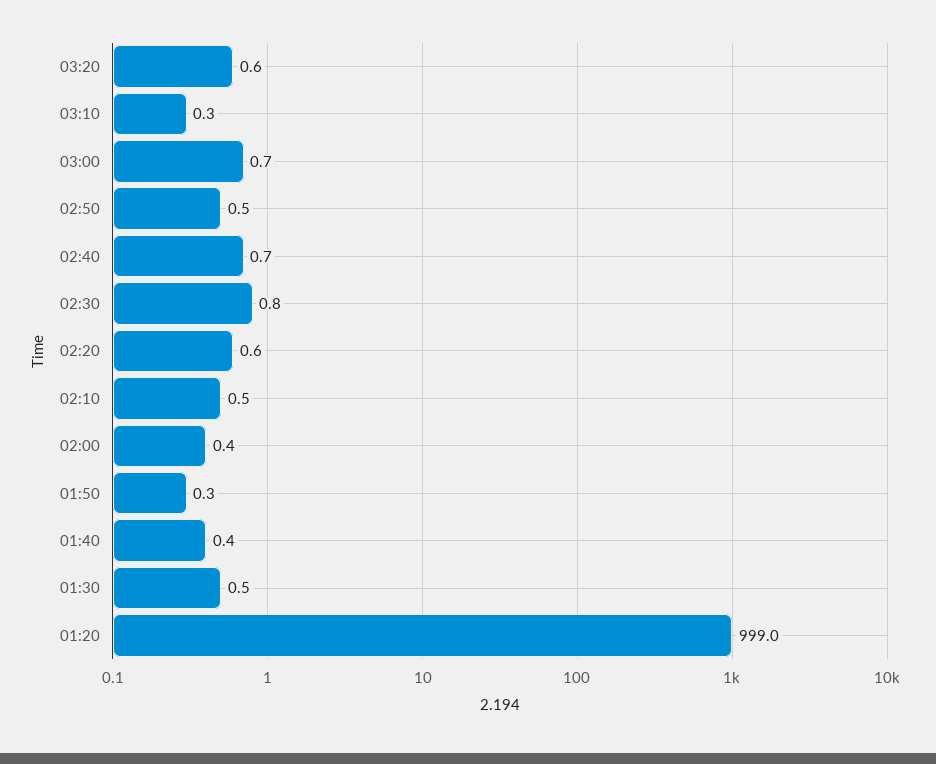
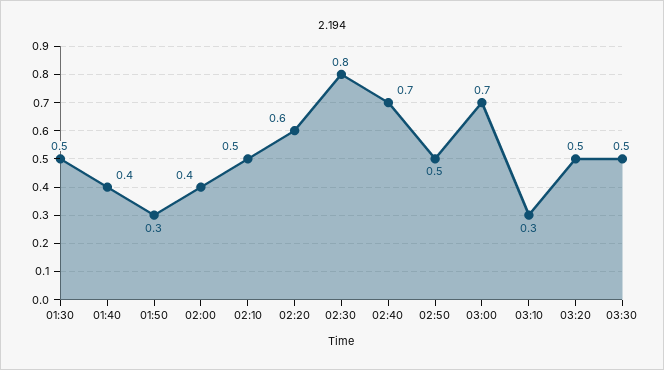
03:20: 0.6 -> 0.5
01:20: 999 -> none
03:30: none -> 0.5

